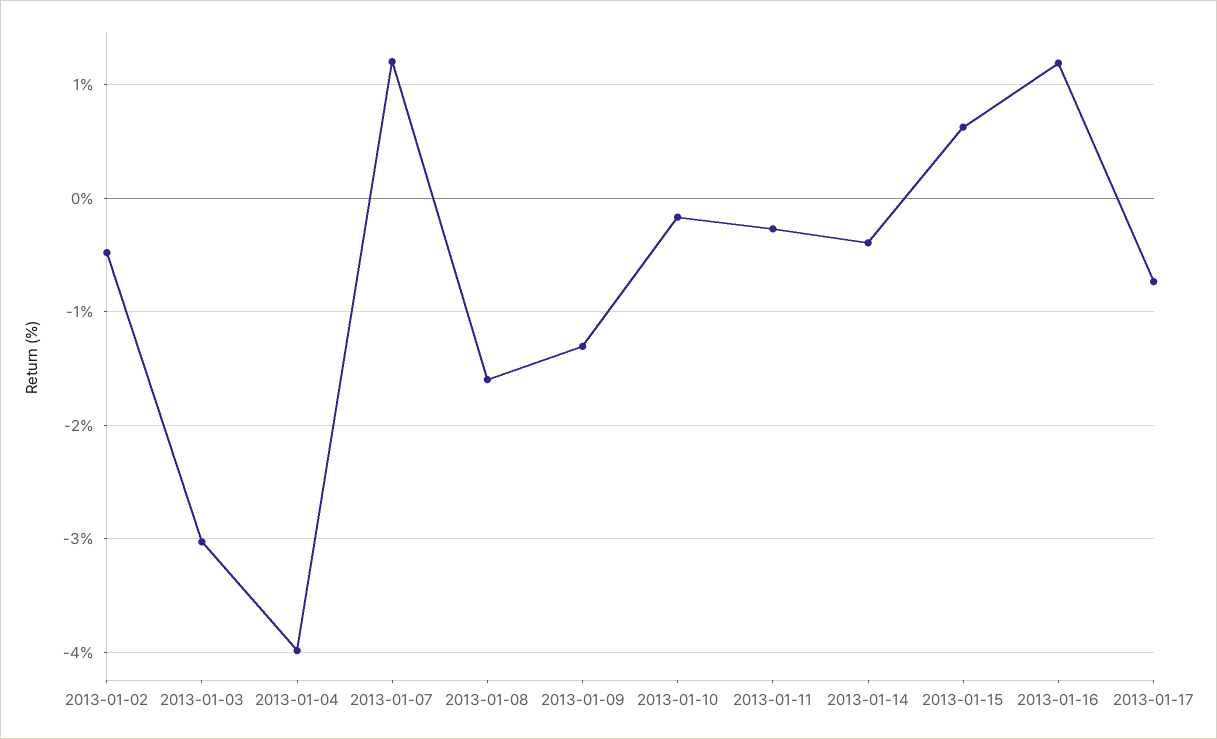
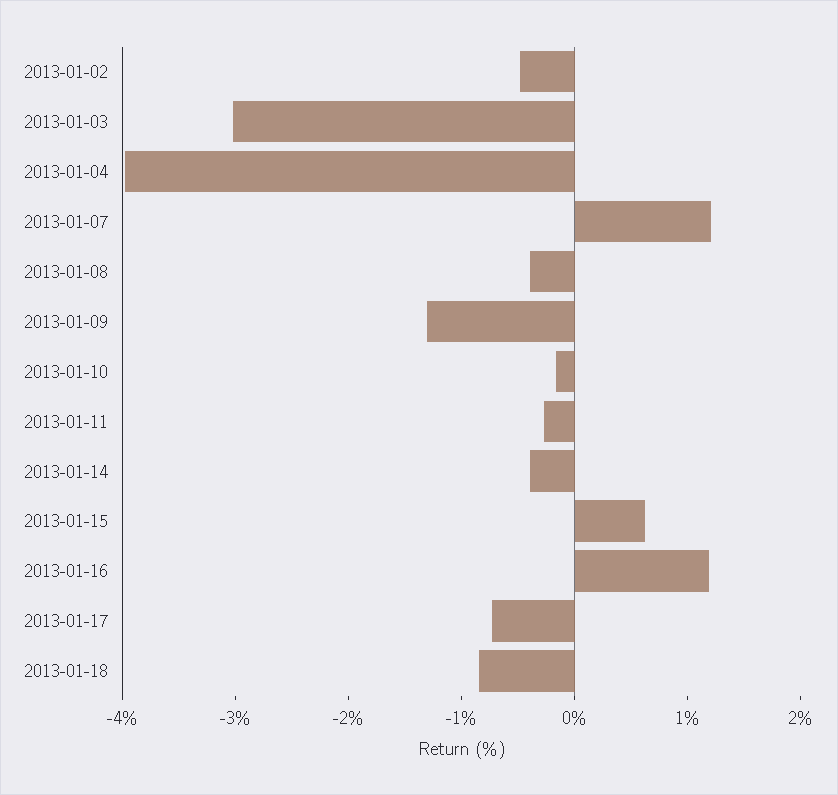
2013-01-08: -1.6 -> -0.4
2013-01-18: none -> -0.8

